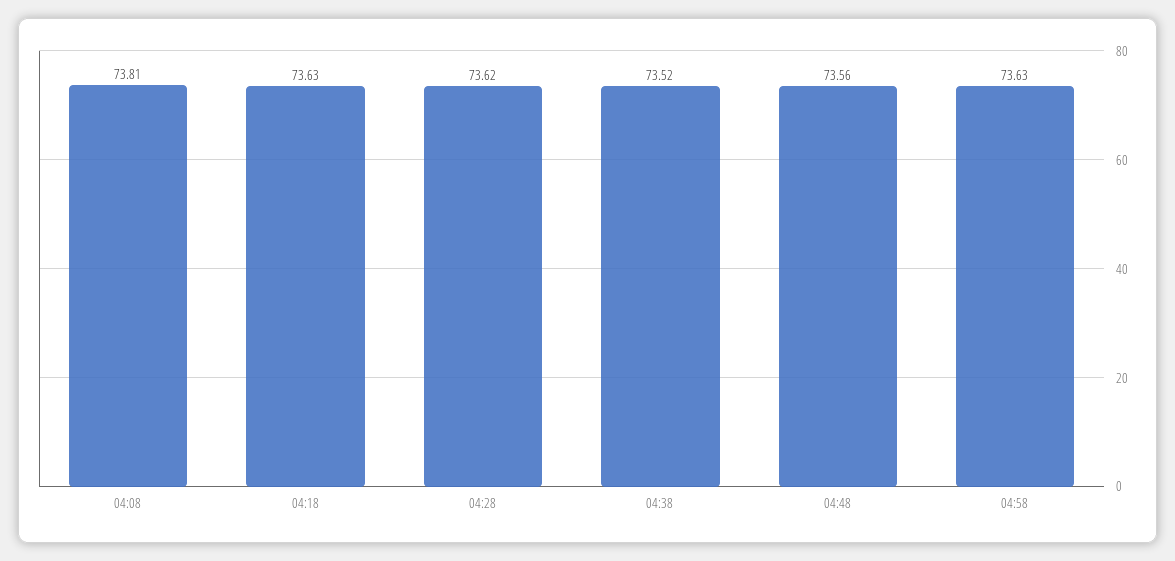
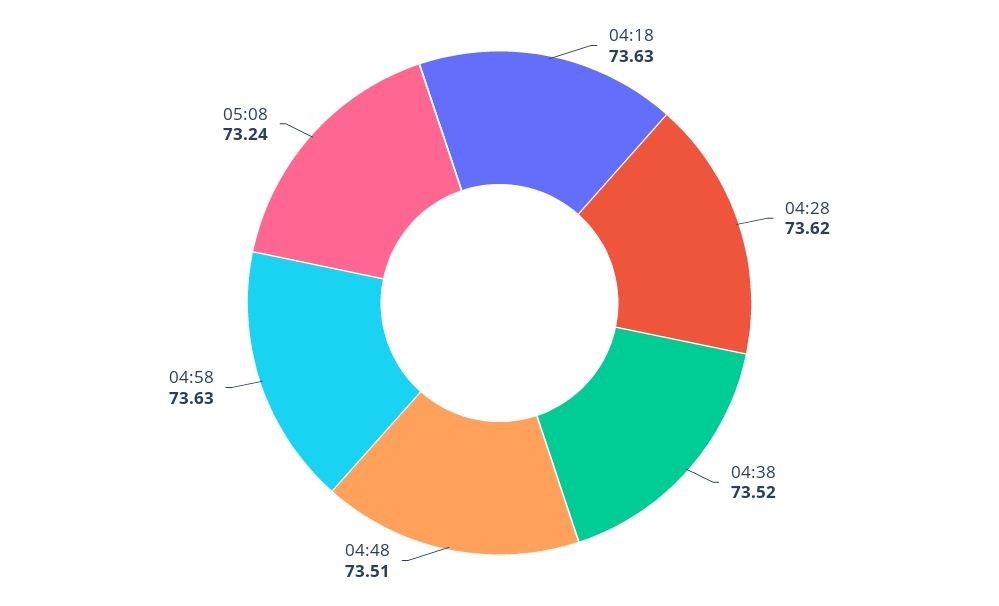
04:08: 73.81 -> none
04:48: 73.56 -> 73.51
05:08: none -> 73.24

